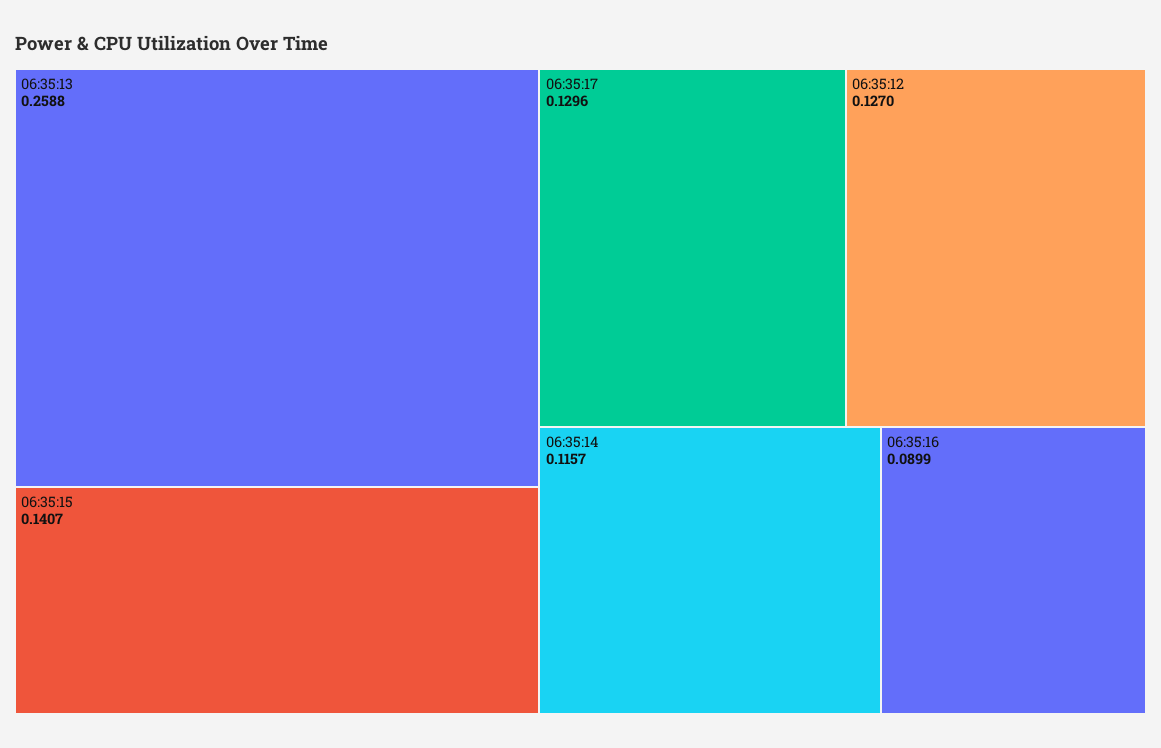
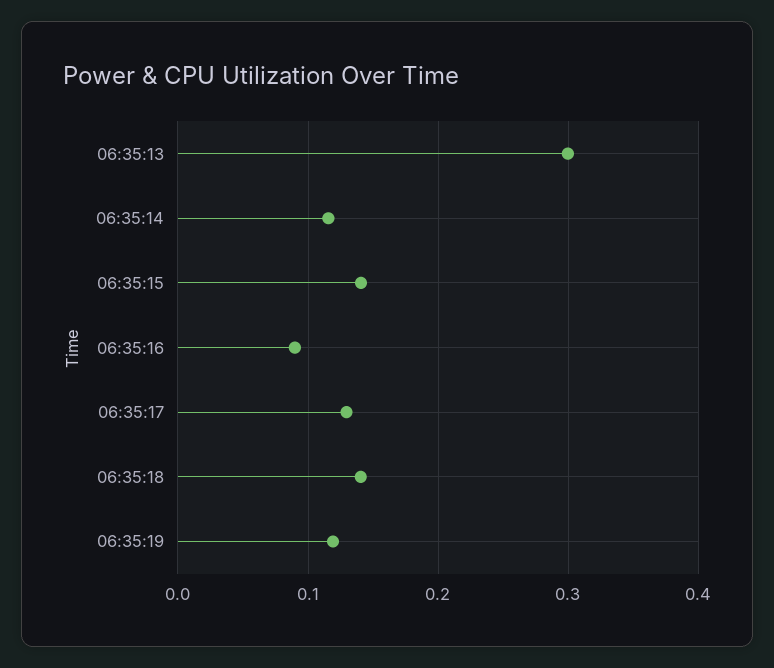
06:35:13: 0.2588 -> 0.3
06:35:12: 0.127 -> none
06:35:18: none -> 0.14
06:35:19: none -> 0.12

